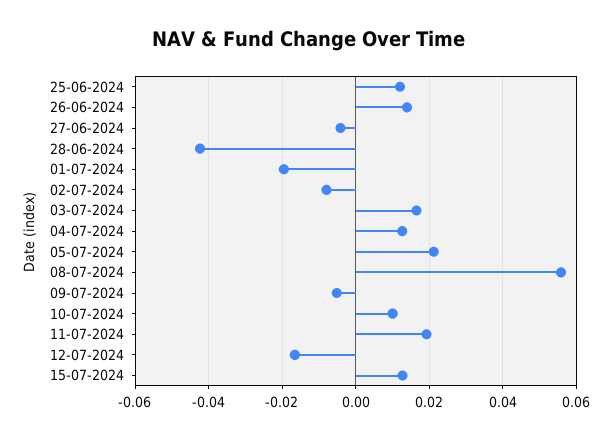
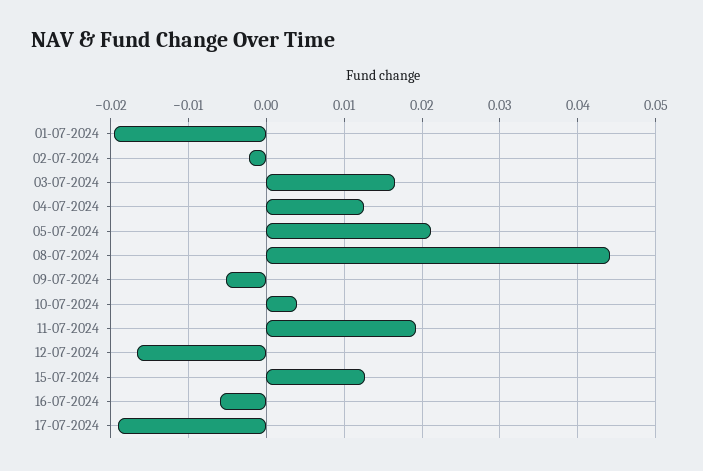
25-06-2024: 0.012 -> none
26-06-2024: 0.014 -> none
27-06-2024: -0.004 -> none
28-06-2024: -0.042 -> none
02-07-2024: -0.008 -> -0.002
08-07-2024: 0.056 -> 0.044
10-07-2024: 0.01 -> 0.004
16-07-2024: none -> -0.006
17-07-2024: none -> -0.019

